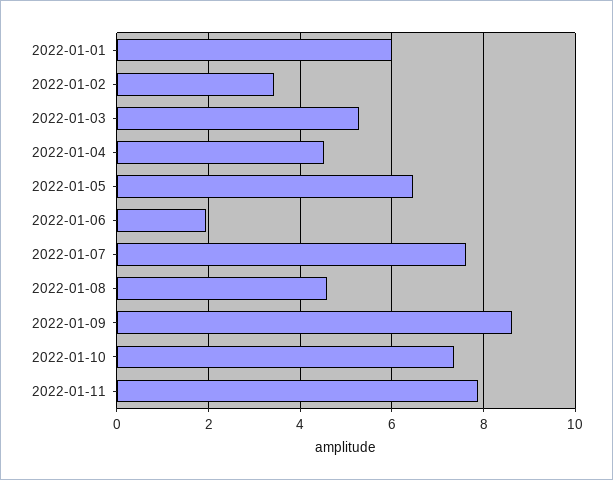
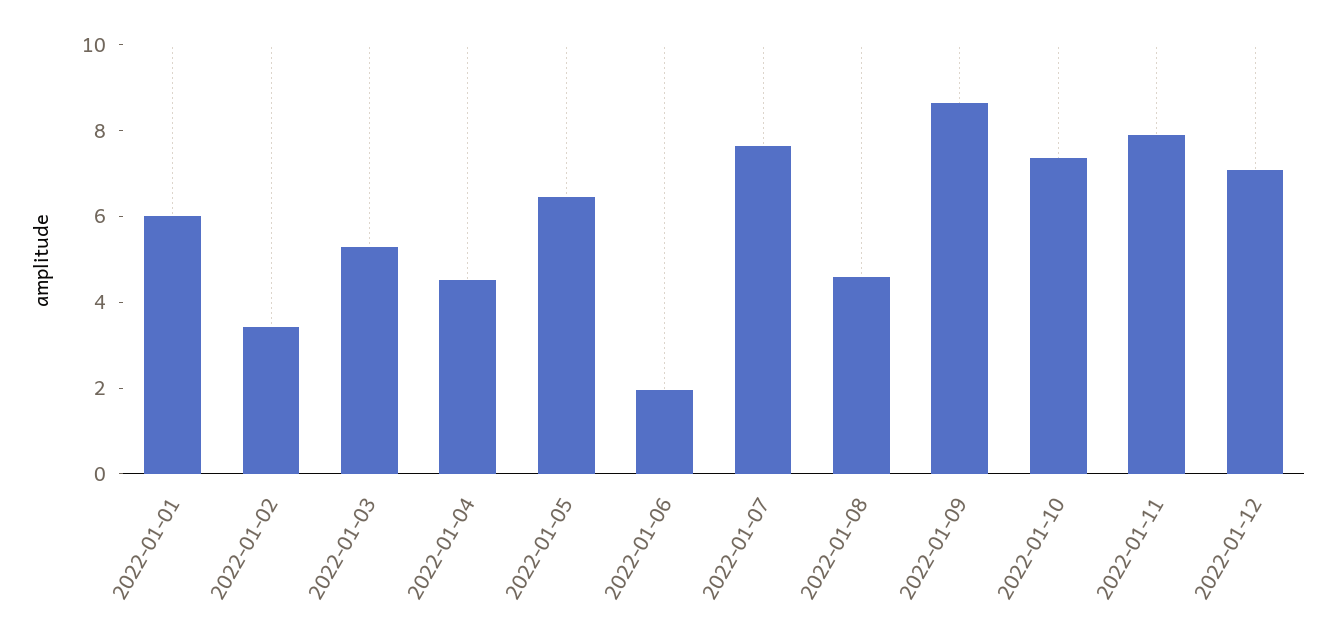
2022-01-12: none -> 7

